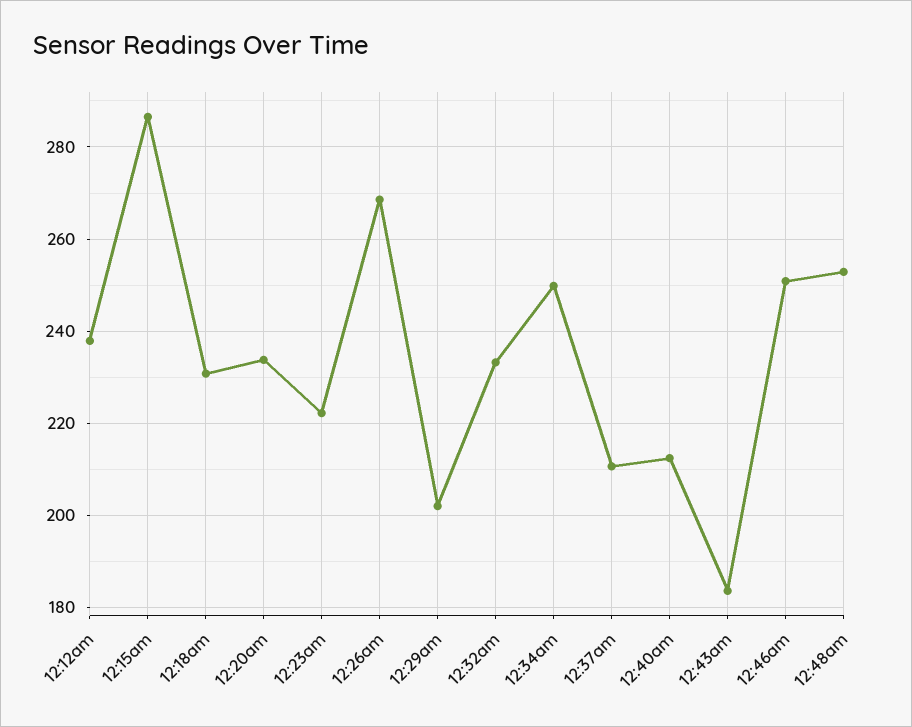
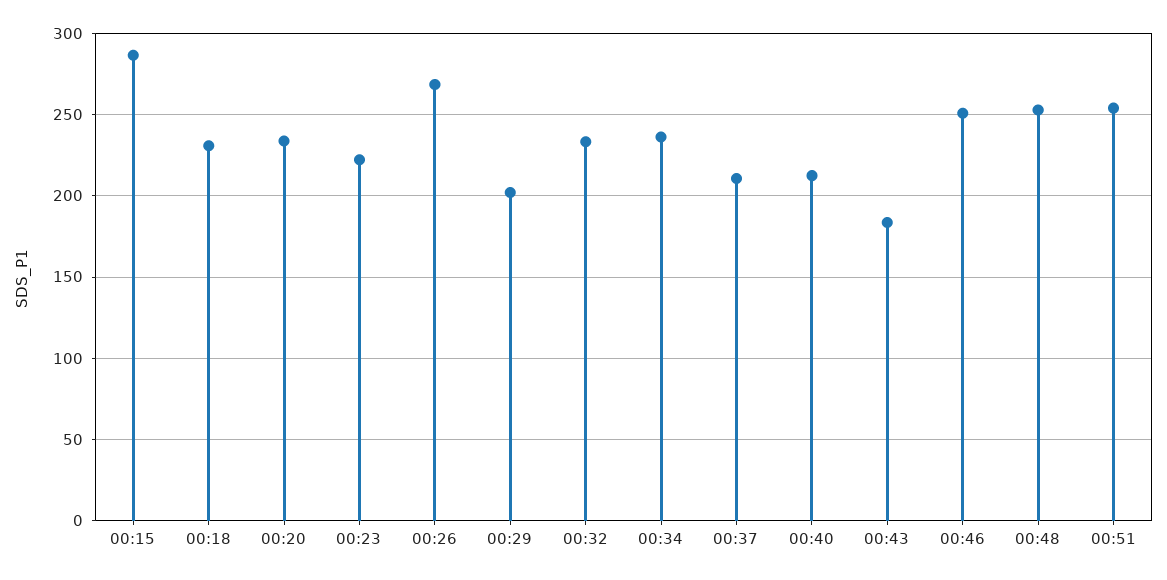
12:12am: 238 -> none
12:34am: 250 -> 235
00:51: none -> 255

